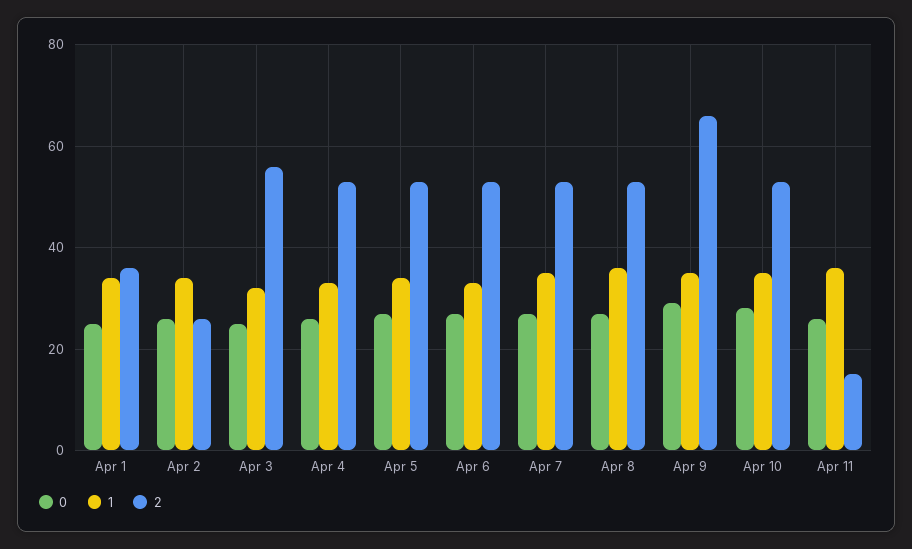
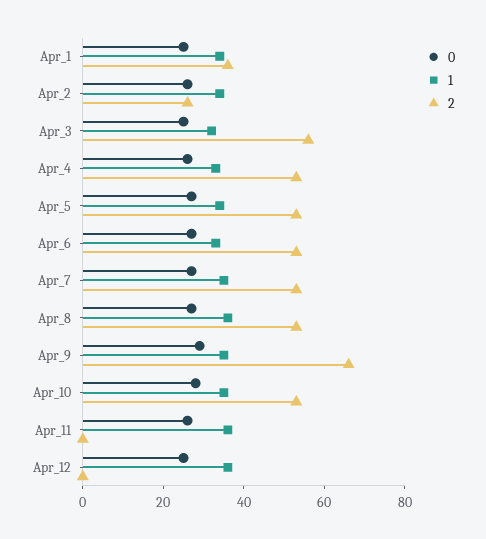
2, Apr 11: 15 -> 0
0, Apr_12: none -> 25
1, Apr_12: none -> 35
2, Apr_12: none -> 0

